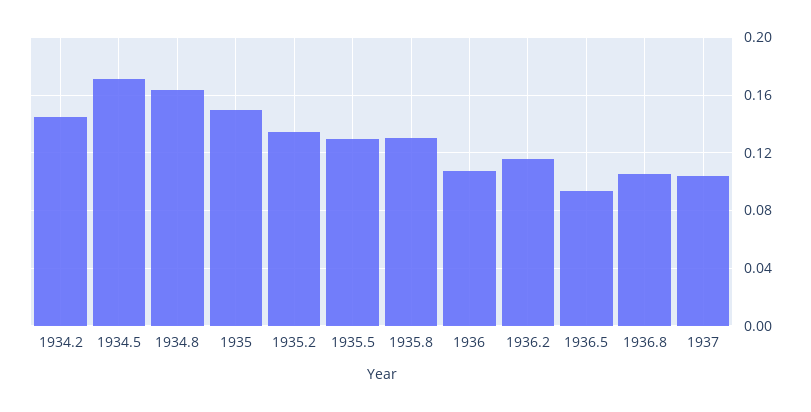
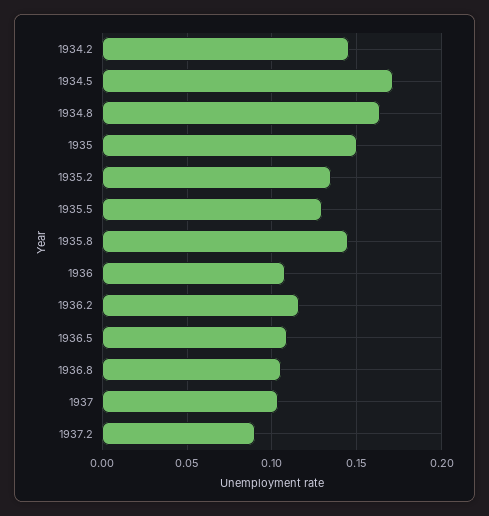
1935.8: 0.13 -> 0.145
1936.5: 0.095 -> 0.11
1937.2: none -> 0.09

